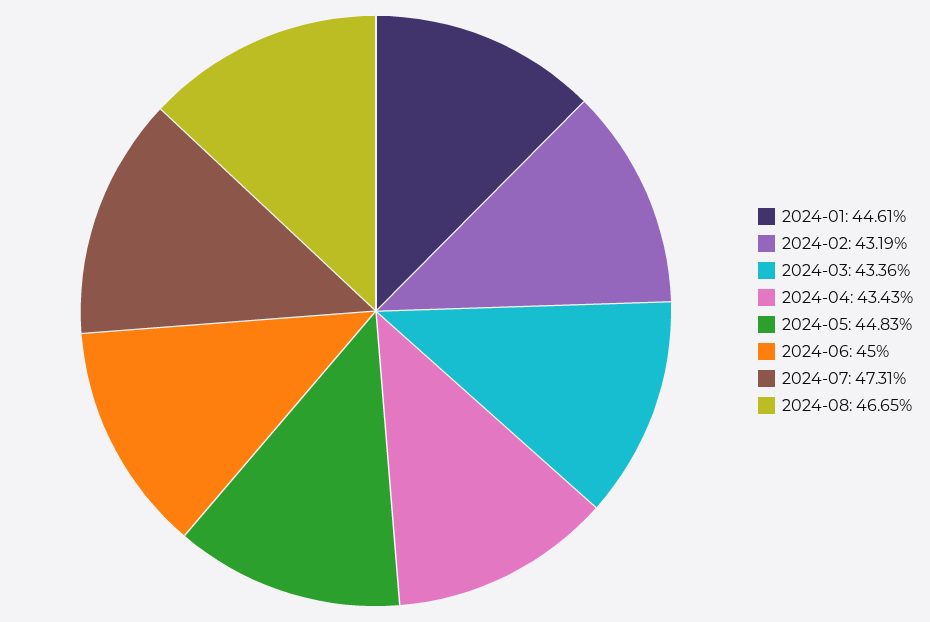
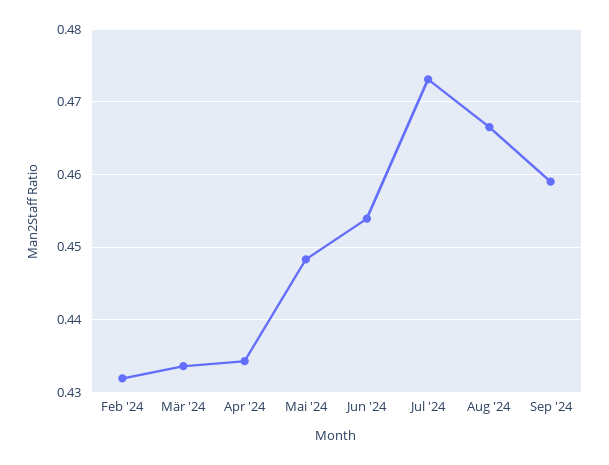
2024-01: 0.4461 -> none
2024-06: 0.45 -> 0.454
Sep '24: none -> 0.459

